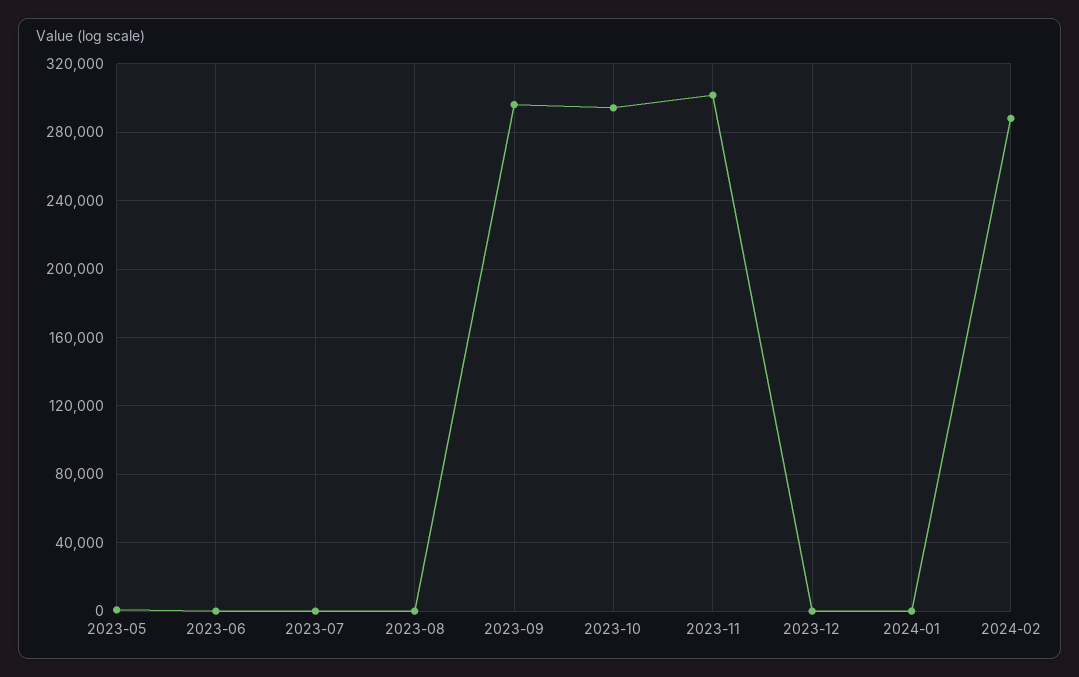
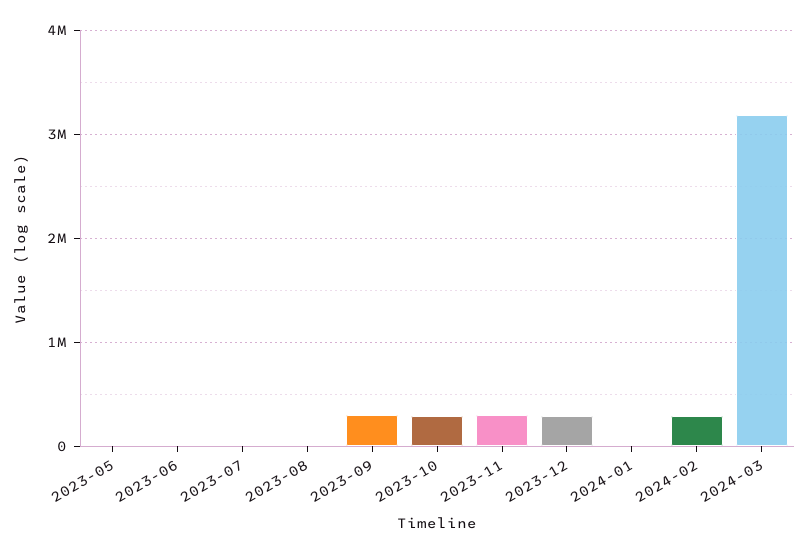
2023-12: 0 -> 300000
2024-03: none -> 3200000

